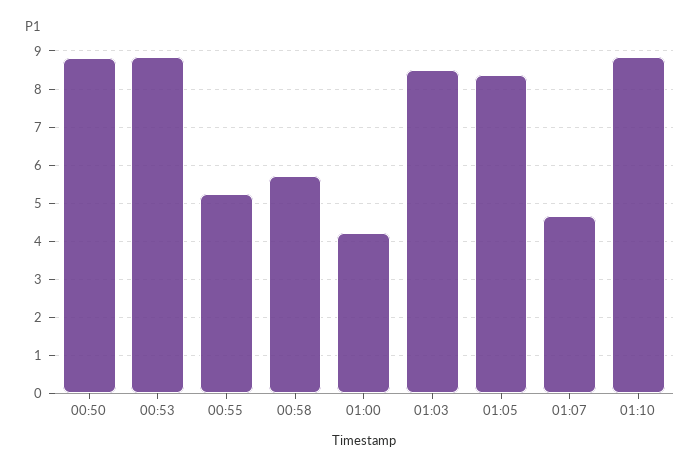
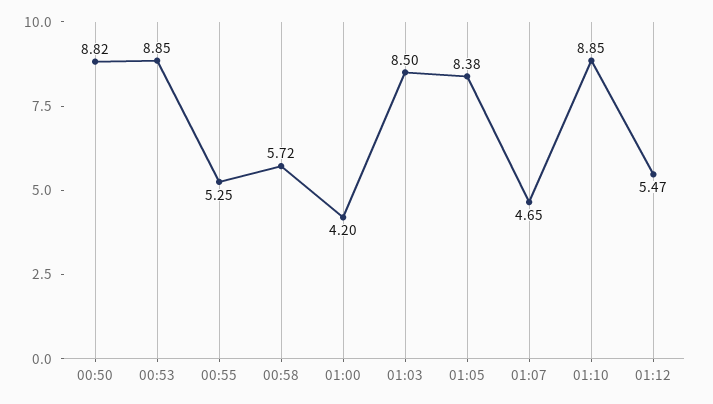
01:12: none -> 5.47

